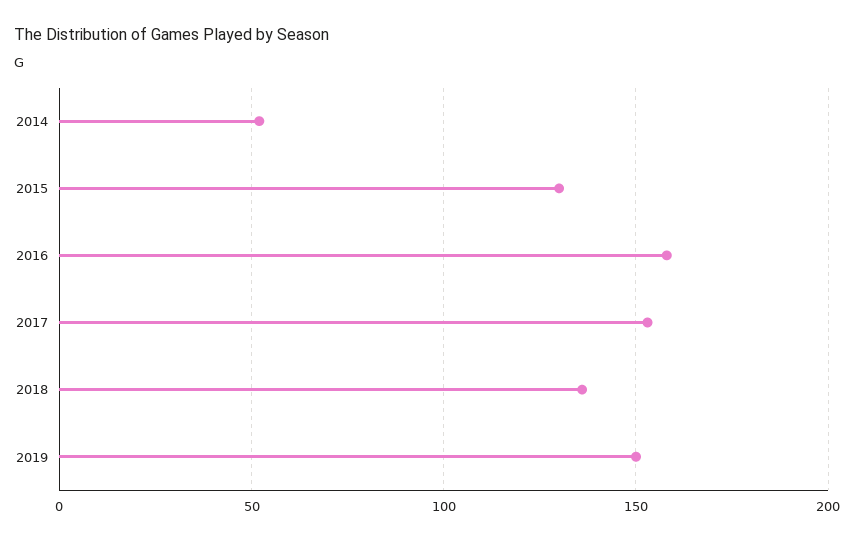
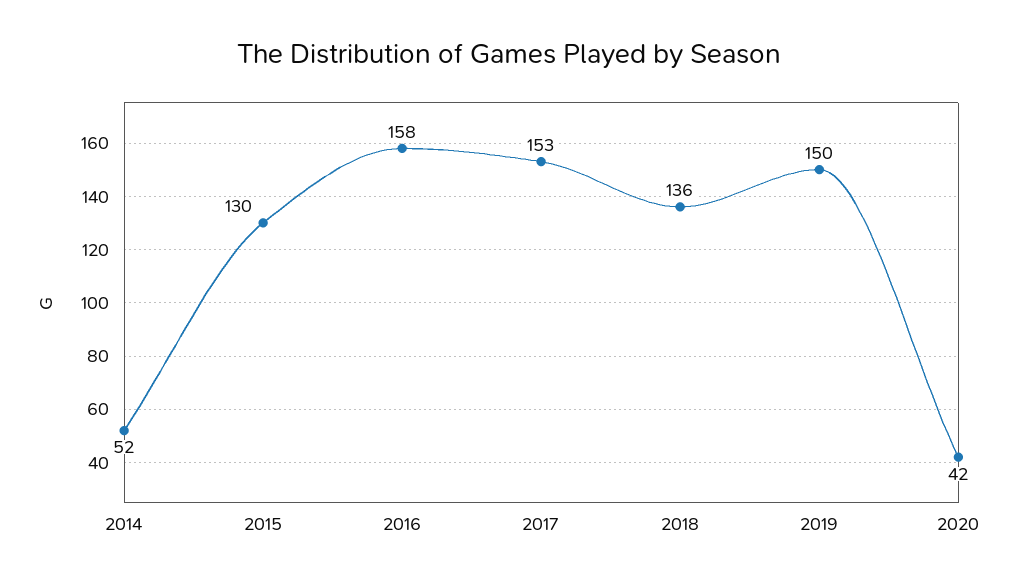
2020: none -> 42

